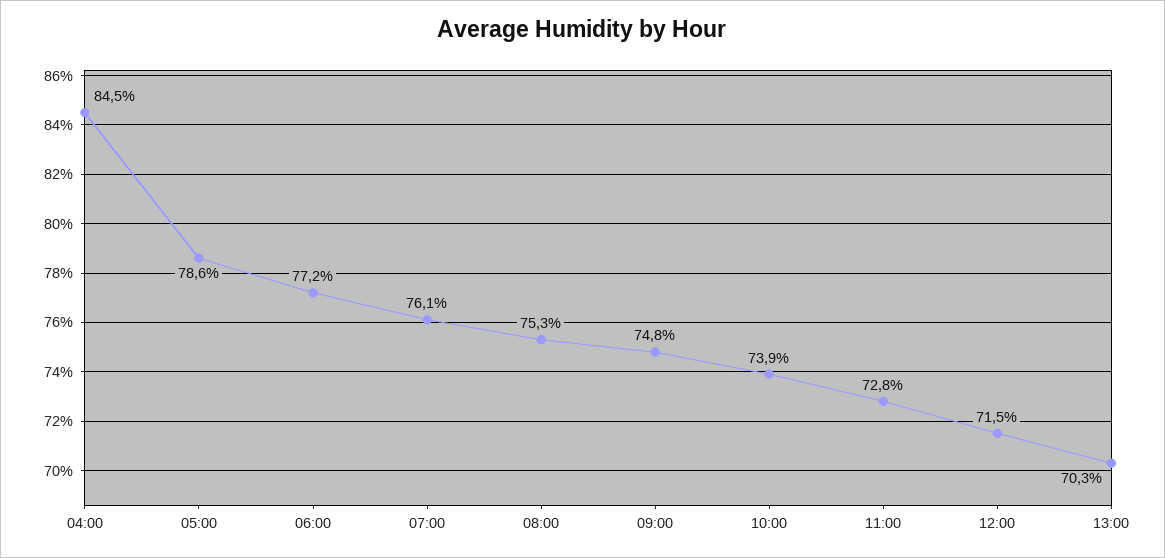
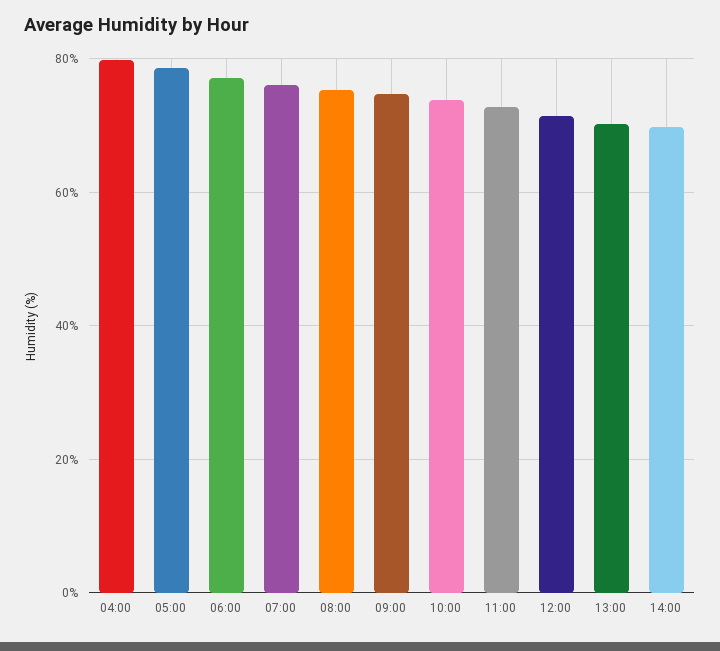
04:00: 84.5 -> 80
14:00: none -> 70

